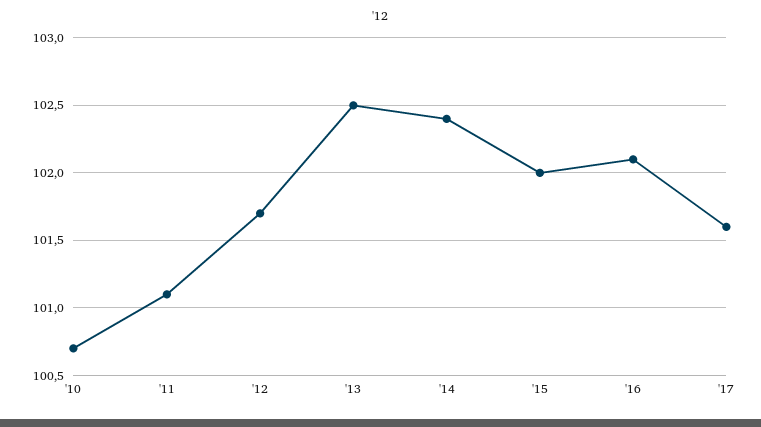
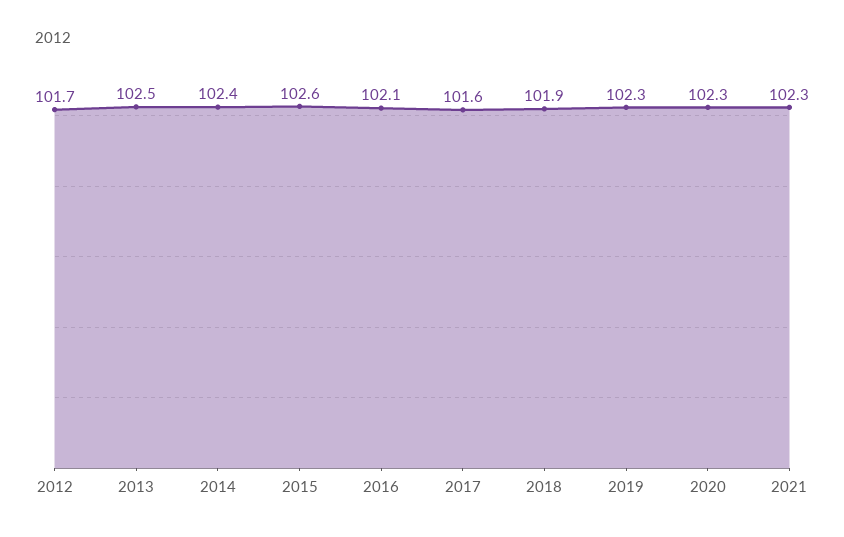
'10: 100.7 -> none
'11: 101.1 -> none
'15: 102 -> 102.6
2018: none -> 101.9
2019: none -> 102.3
2020: none -> 102.3
2021: none -> 102.3

